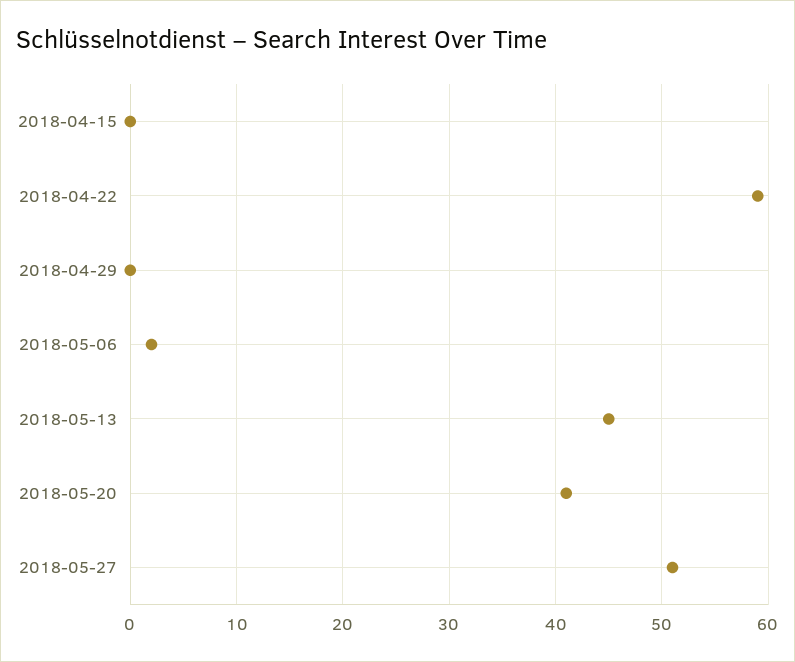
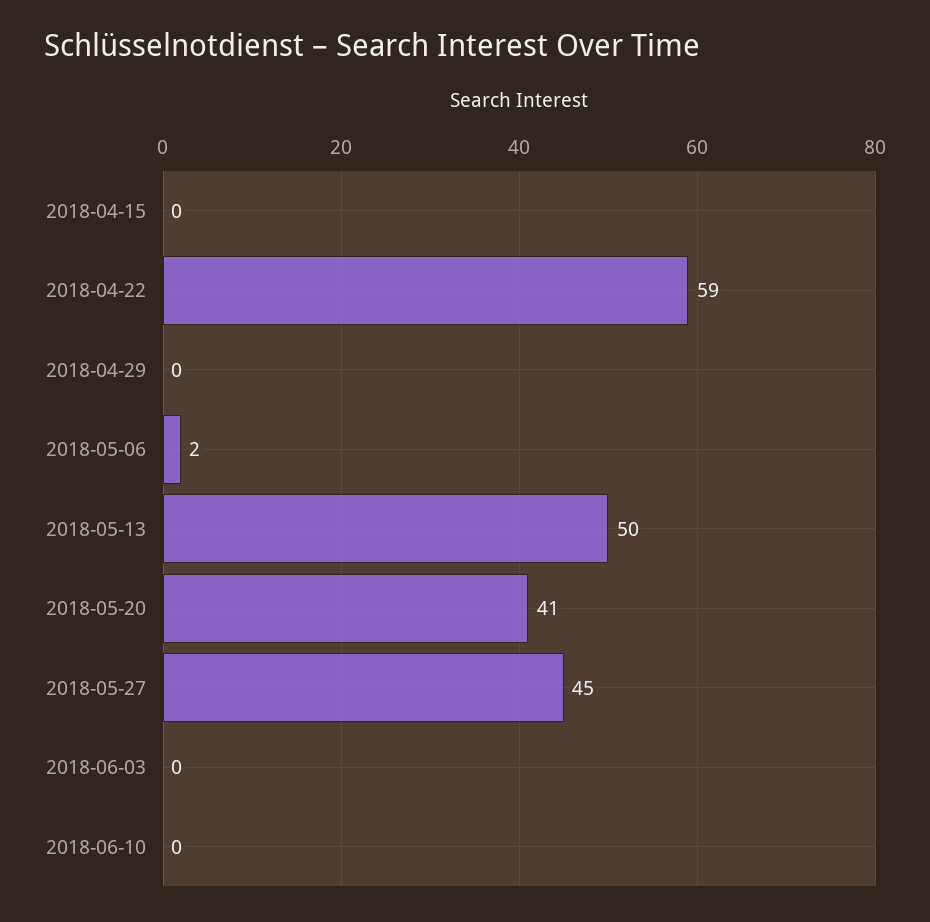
2018-05-13: 45 -> 50
2018-05-27: 51 -> 45
2018-06-03: none -> 0
2018-06-10: none -> 0

